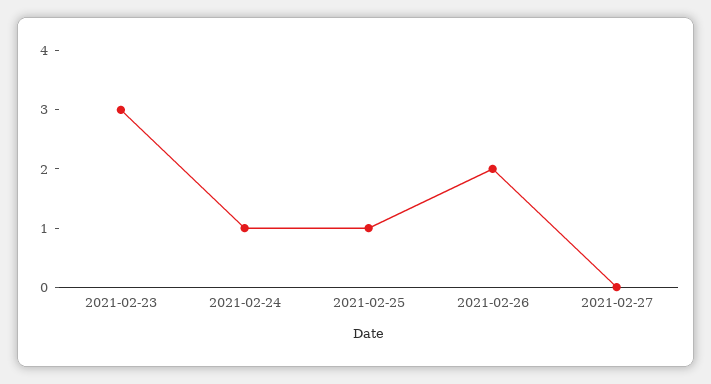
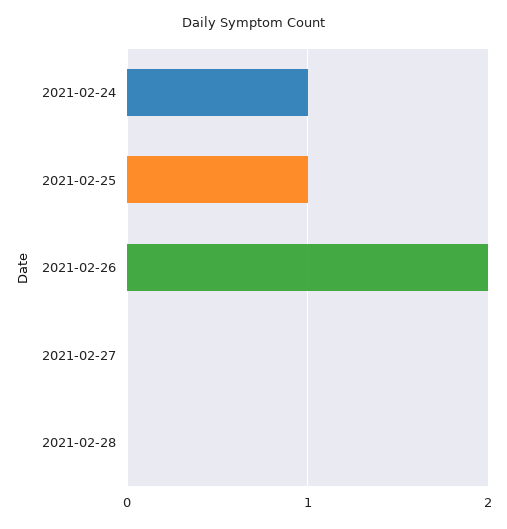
2021-02-23: 3 -> none
2021-02-28: none -> 0

